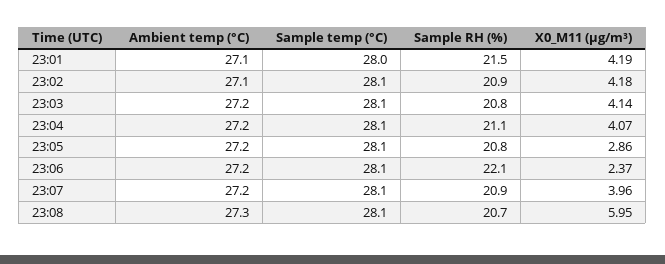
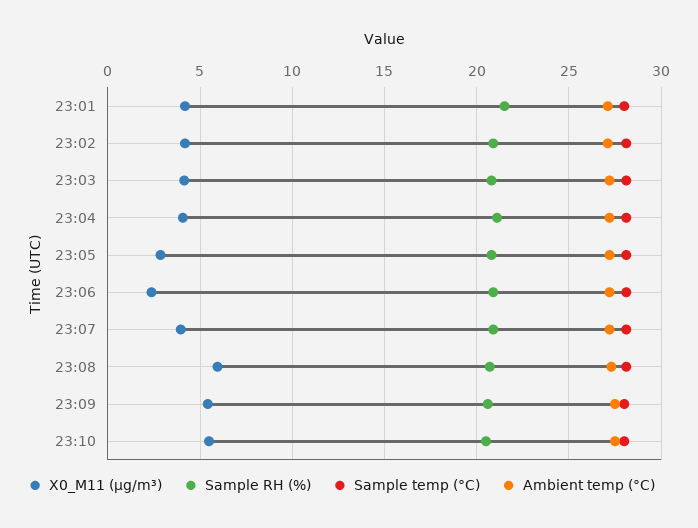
Sample RH (%), 23:06: 22.1 -> 21
X0_M11 (μg/m³), 23:09: none -> 5.5
Sample RH (%), 23:09: none -> 20.5
Sample temp (°C), 23:09: none -> 28
Ambient temp (°C), 23:09: none -> 27.5
X0_M11 (μg/m³), 23:10: none -> 5.5
Sample RH (%), 23:10: none -> 20.5
Sample temp (°C), 23:10: none -> 28
Ambient temp (°C), 23:10: none -> 27.5

